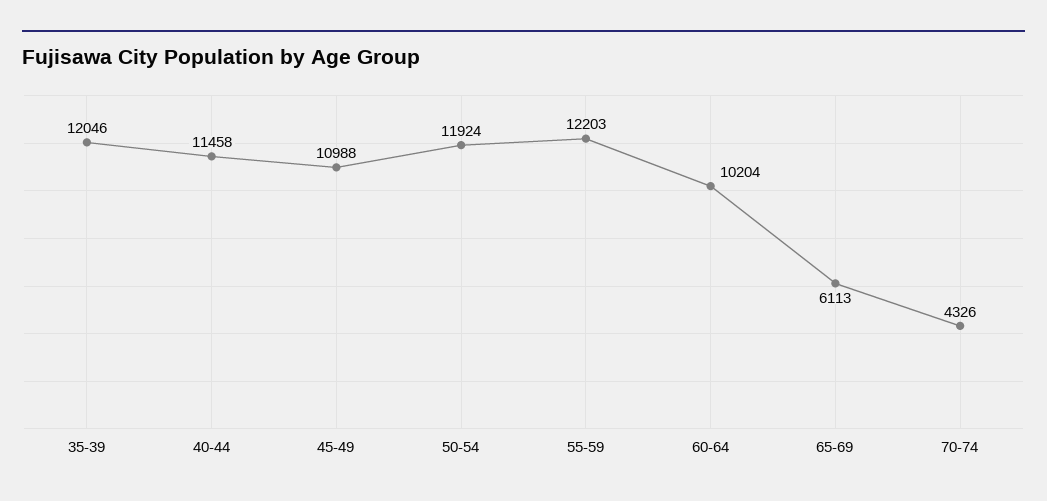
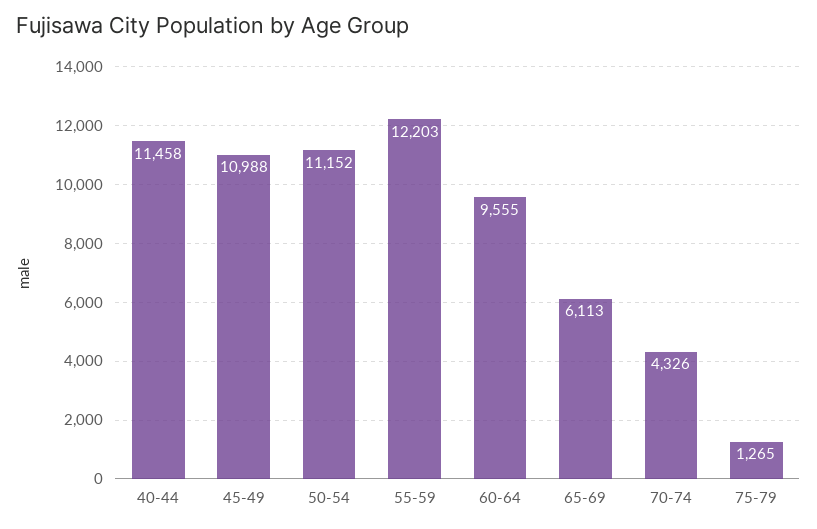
35-39: 12046 -> none
50-54: 11924 -> 11152
60-64: 10204 -> 9555
75-79: none -> 1265

